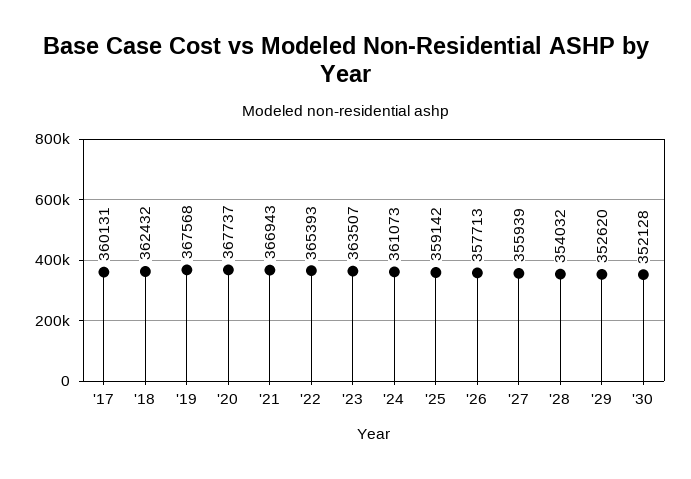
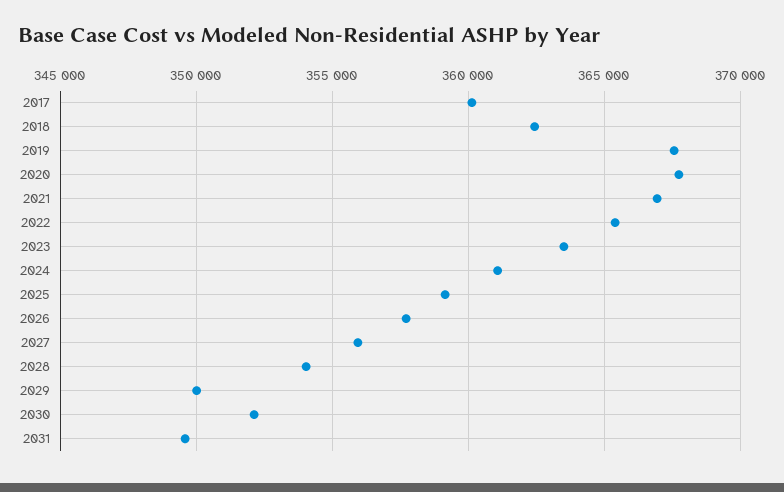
'29: 352620 -> 350000
2031: none -> 349500

